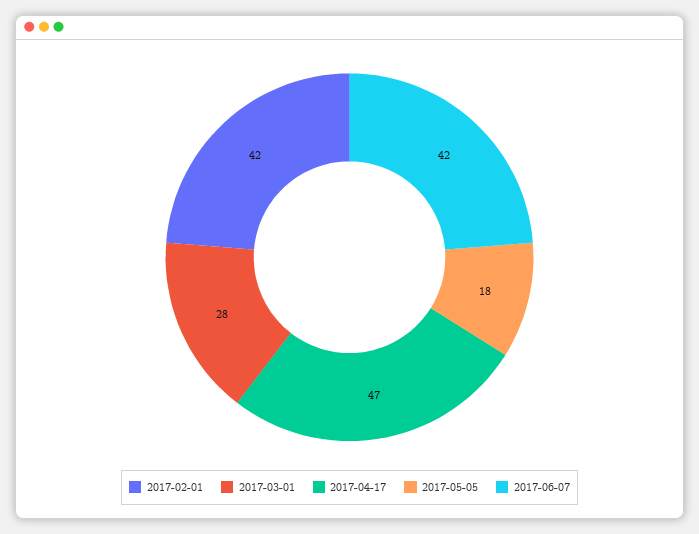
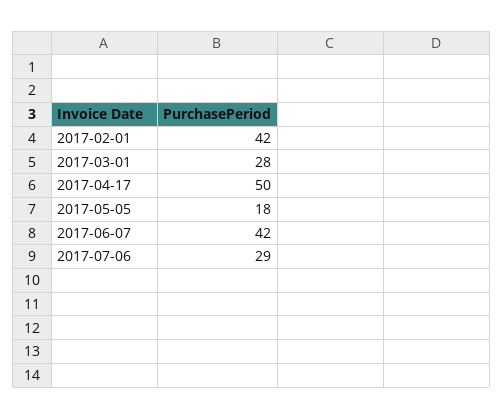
2017-04-17: 47 -> 50
2017-07-06: none -> 29

